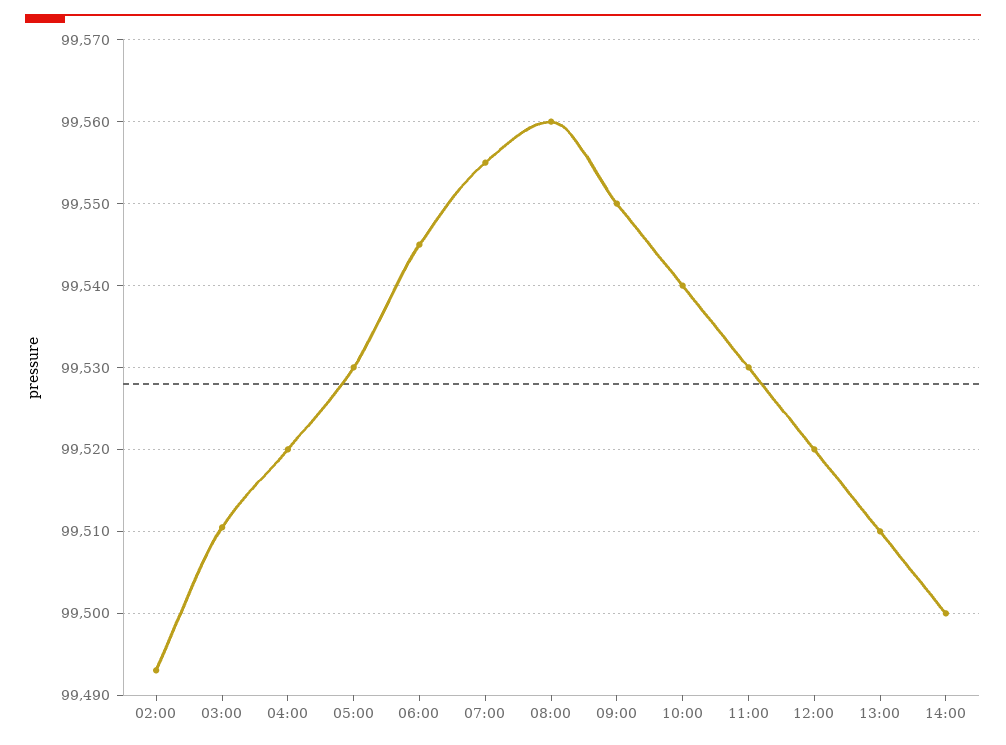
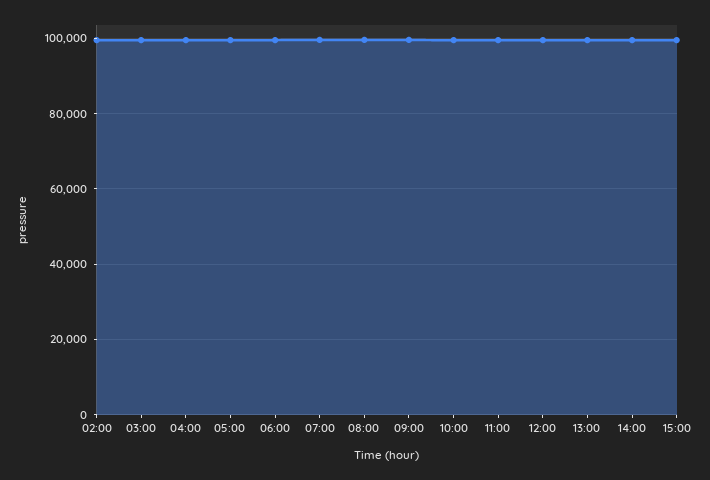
15:00: none -> 100000

